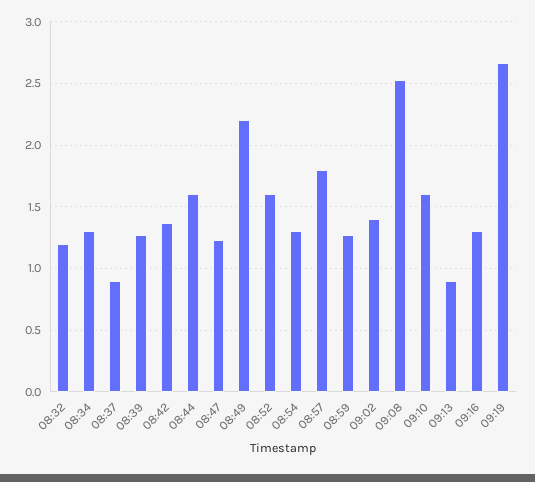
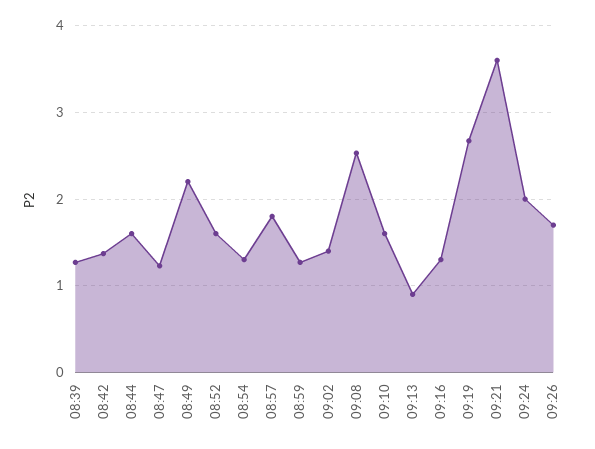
08:32: 1.2 -> none
08:34: 1.3 -> none
08:37: 0.9 -> none
09:21: none -> 3.6
09:24: none -> 2
09:26: none -> 1.7

